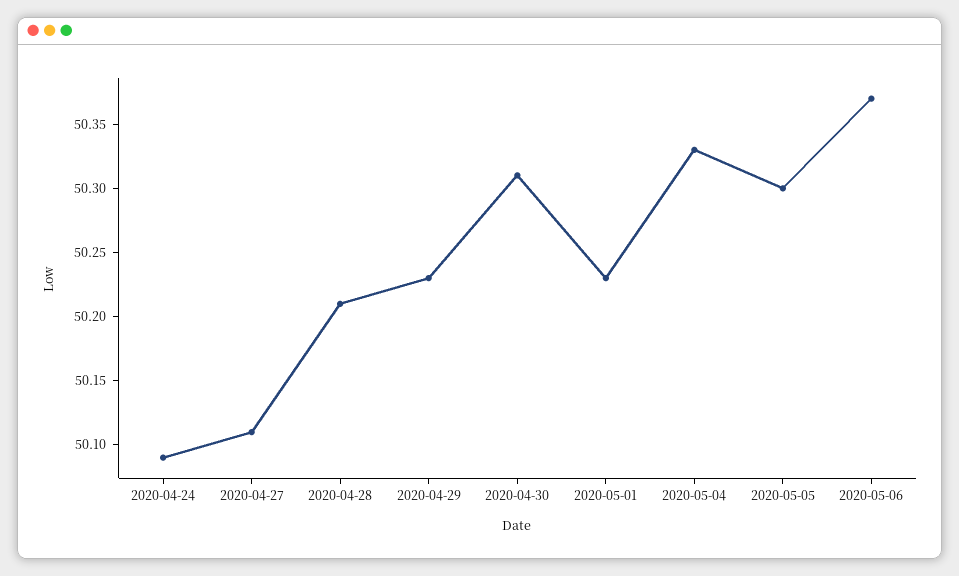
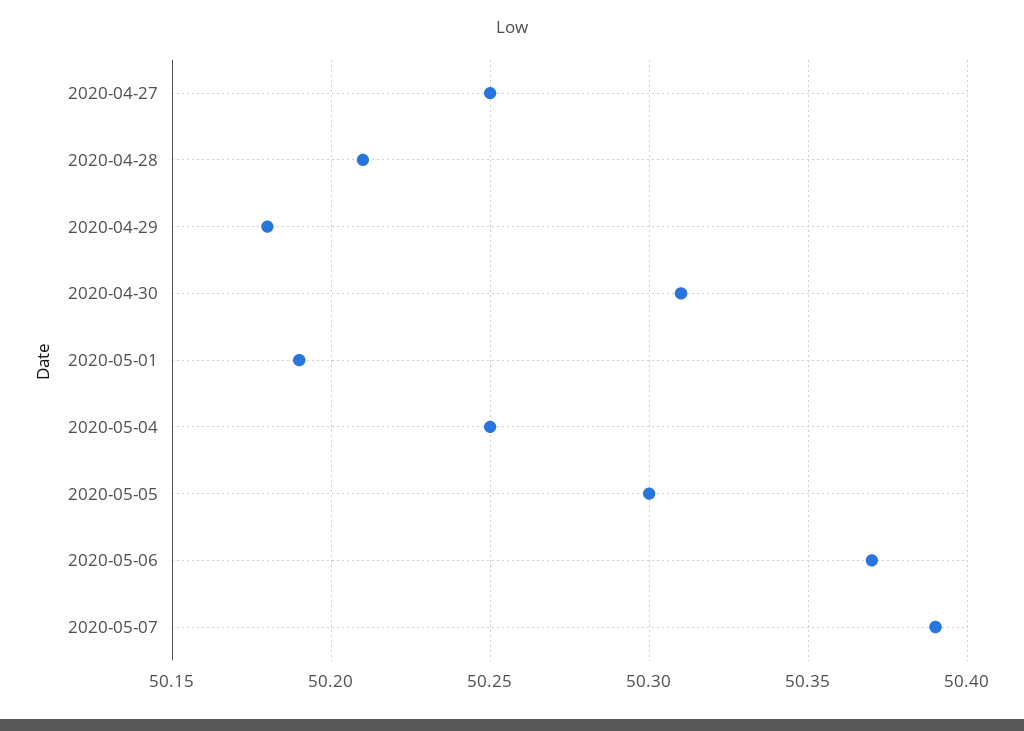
2020-04-24: 50.09 -> none
2020-04-27: 50.11 -> 50.25
2020-04-29: 50.23 -> 50.18
2020-05-01: 50.23 -> 50.19
2020-05-04: 50.33 -> 50.25
2020-05-07: none -> 50.39

